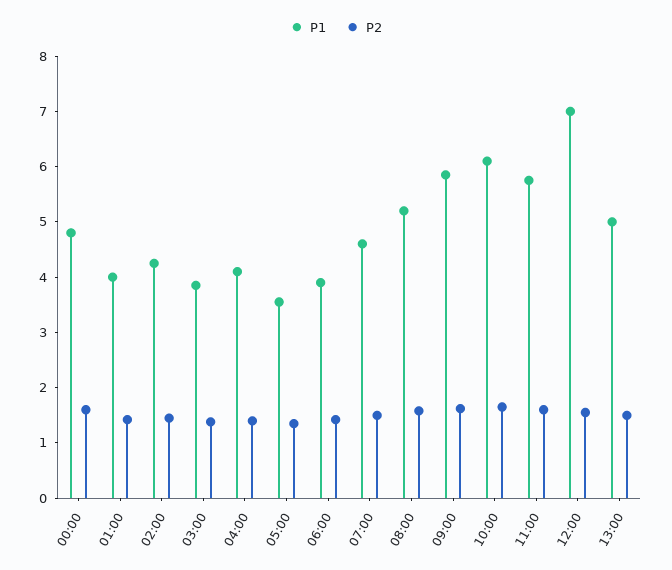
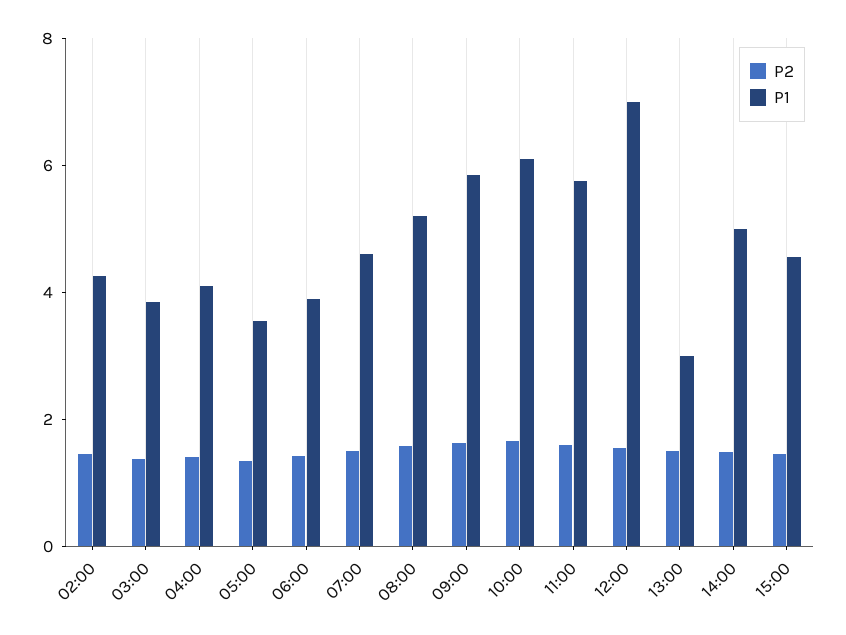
P1, 00:00: 4.8 -> none
P2, 00:00: 1.6 -> none
P1, 01:00: 4 -> none
P2, 01:00: 1.4 -> none
P1, 13:00: 5 -> 3
P2, 14:00: none -> 1.5
P1, 14:00: none -> 5
P2, 15:00: none -> 1.5
P1, 15:00: none -> 4.5

